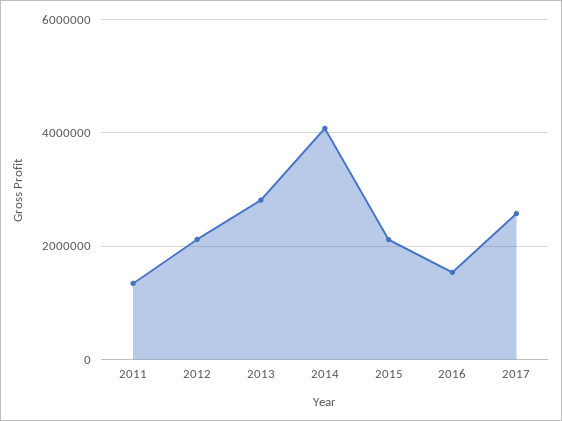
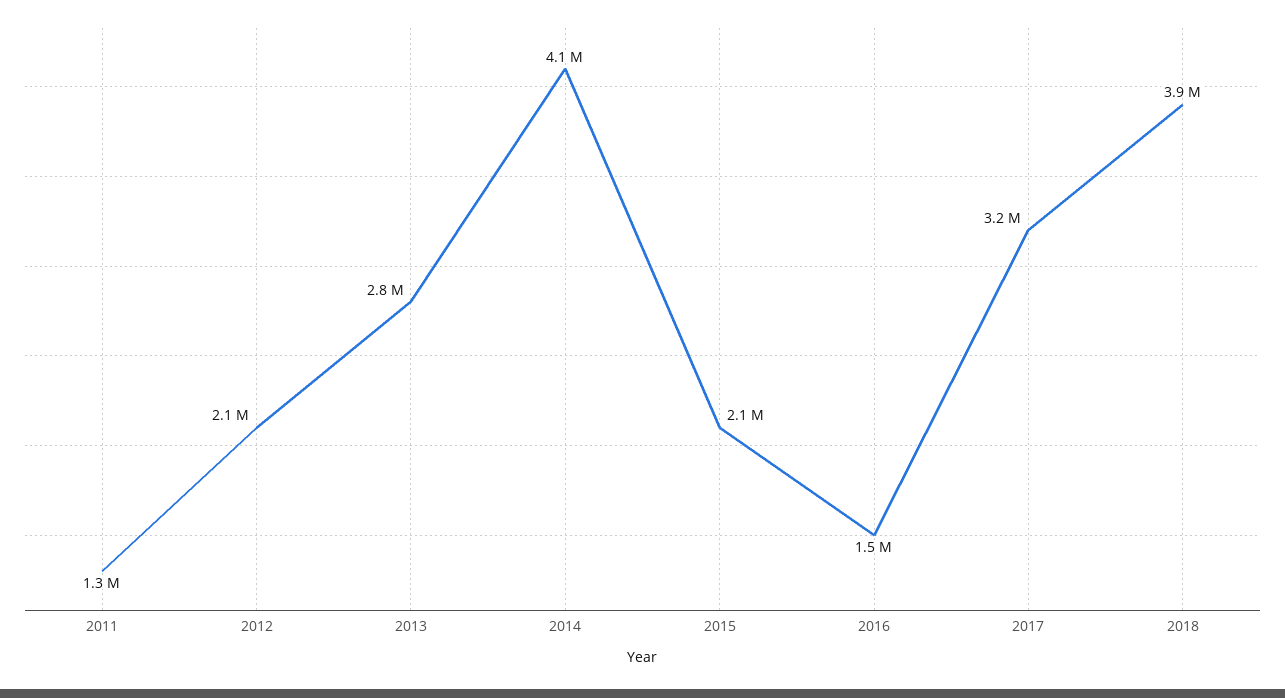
2017: 2600000 -> 3200000
2018: none -> 3900000

